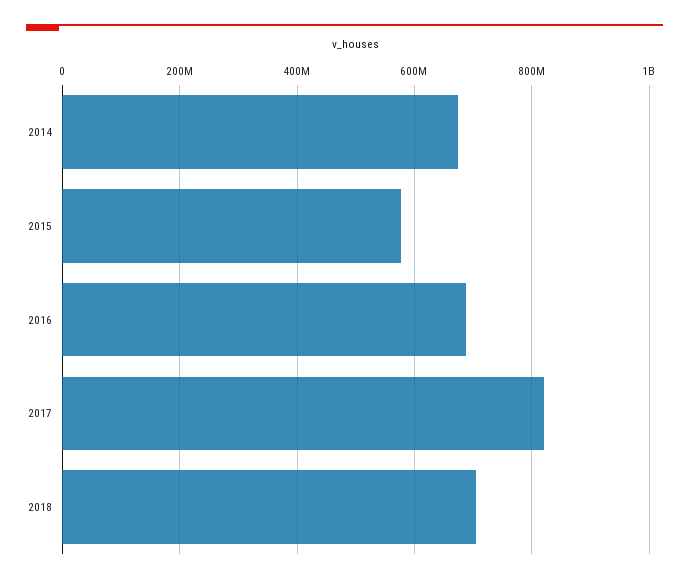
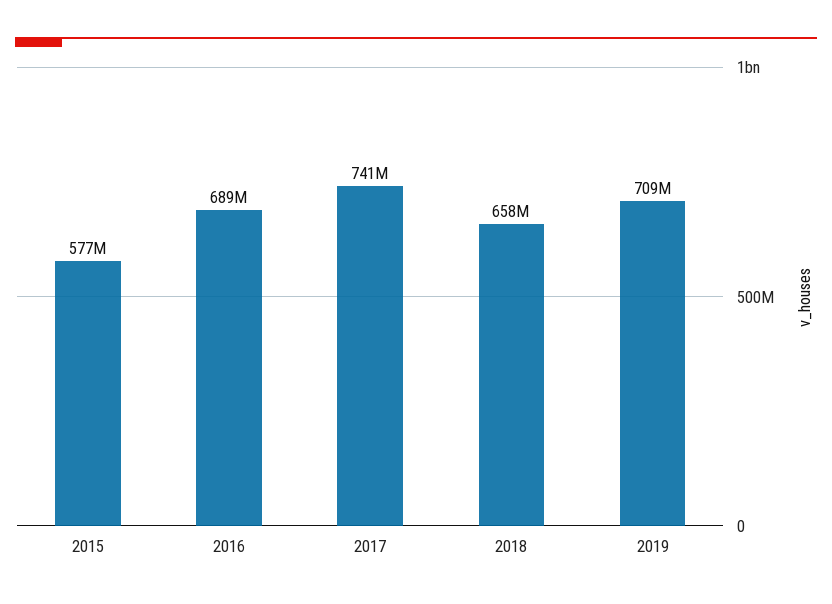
2014: 680000000 -> none
2017: 820000000 -> 741000000
2018: 700000000 -> 658000000
2019: none -> 709000000

